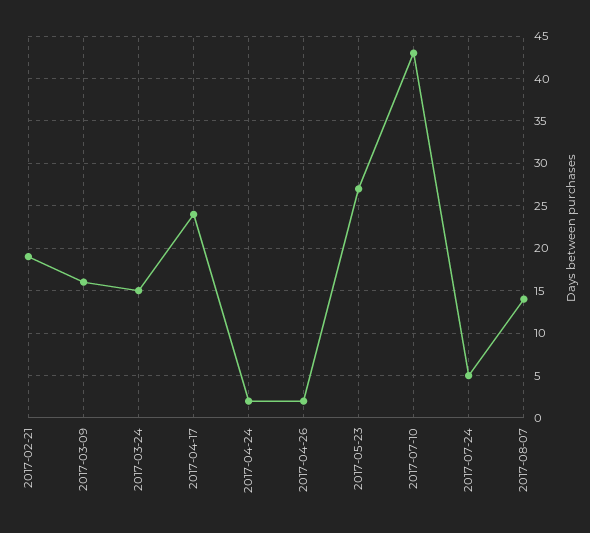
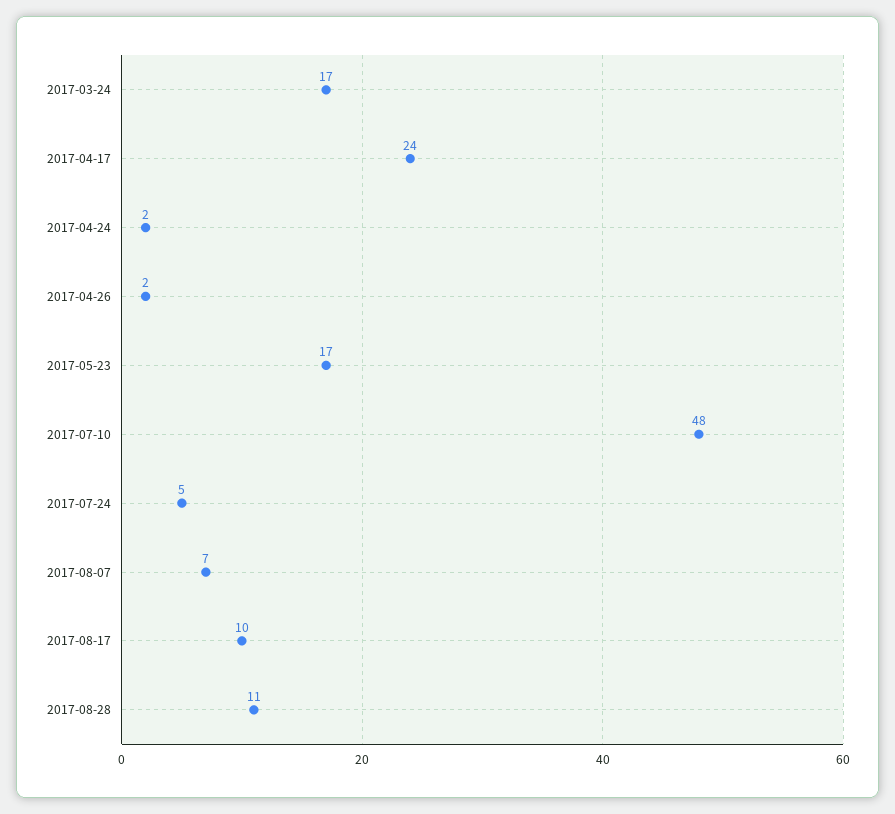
2017-02-21: 19 -> none
2017-03-09: 16 -> none
2017-03-24: 15 -> 17
2017-05-23: 27 -> 17
2017-07-10: 43 -> 48
2017-08-07: 14 -> 7
2017-08-17: none -> 10
2017-08-28: none -> 11

